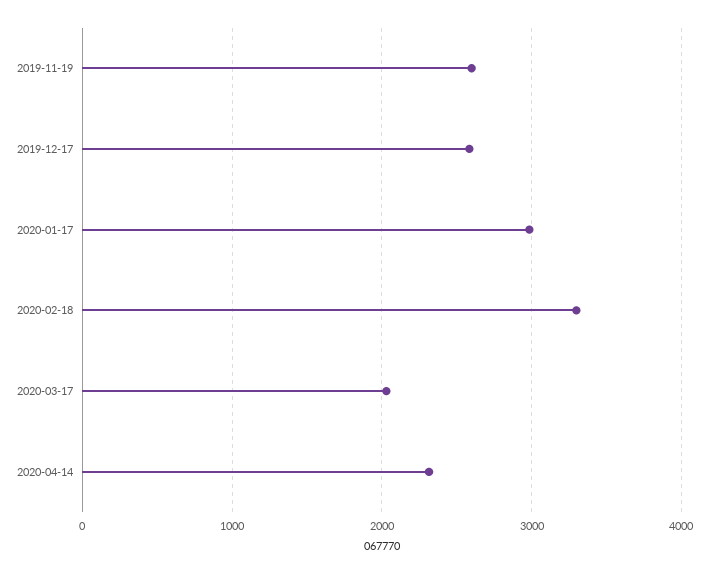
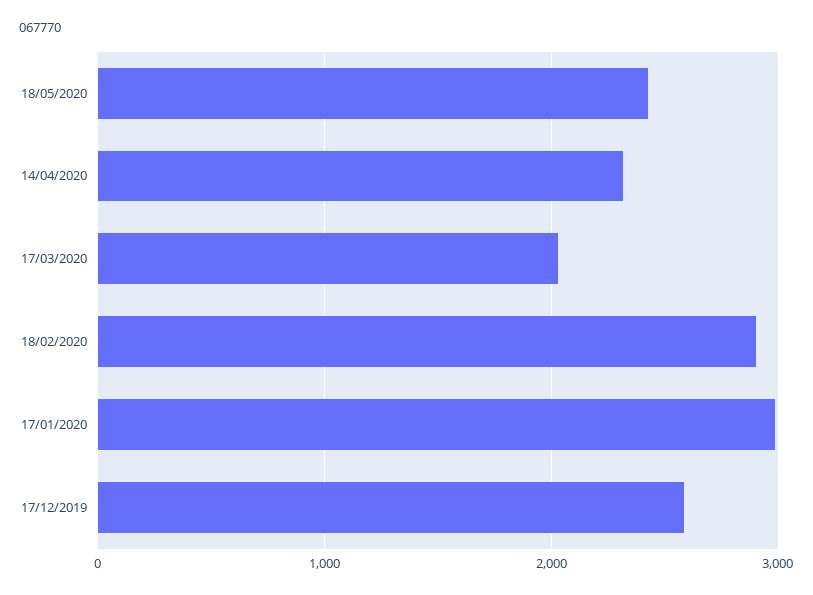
2019-11-19: 2600 -> none
2020-02-18: 3300 -> 2900
18/05/2020: none -> 2400

